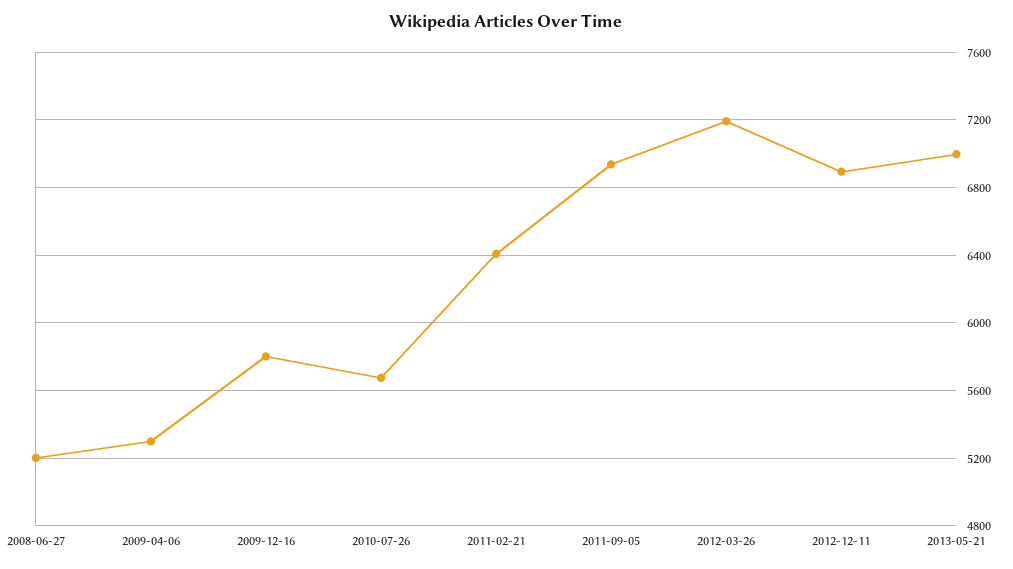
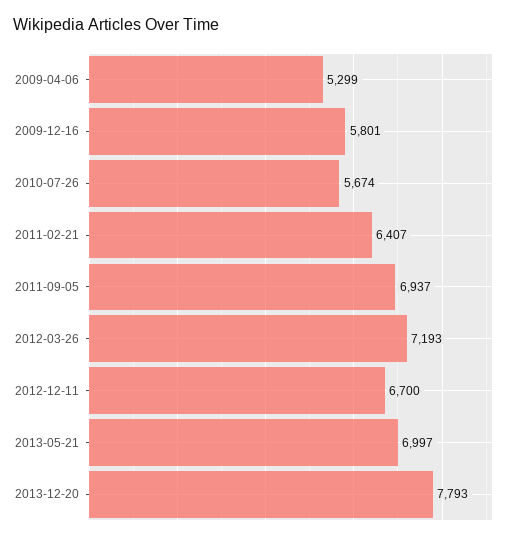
2008-06-27: 5200 -> none
2012-12-11: 6900 -> 6700
2013-12-20: none -> 7793

